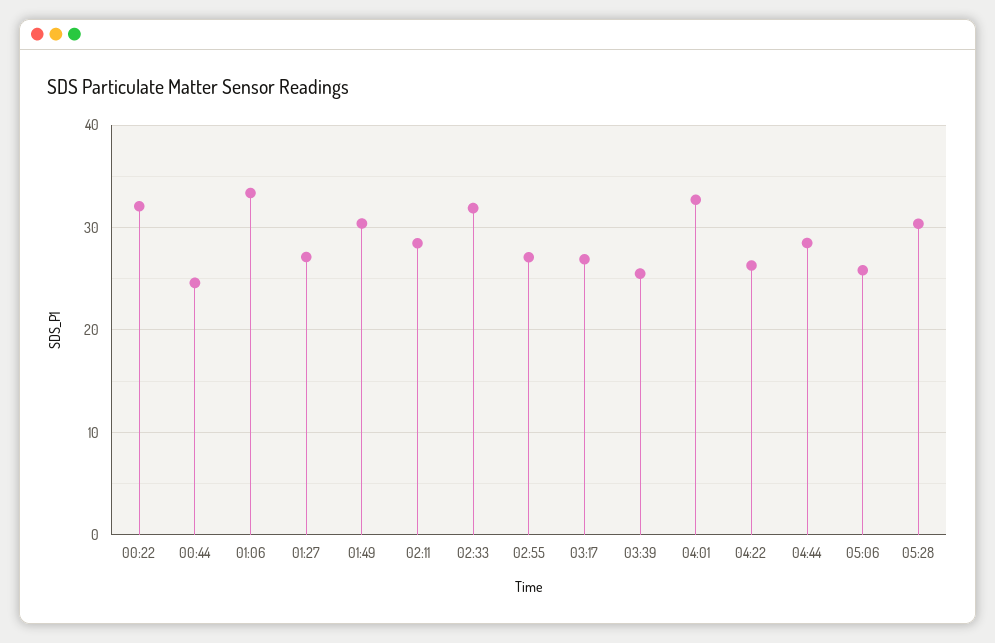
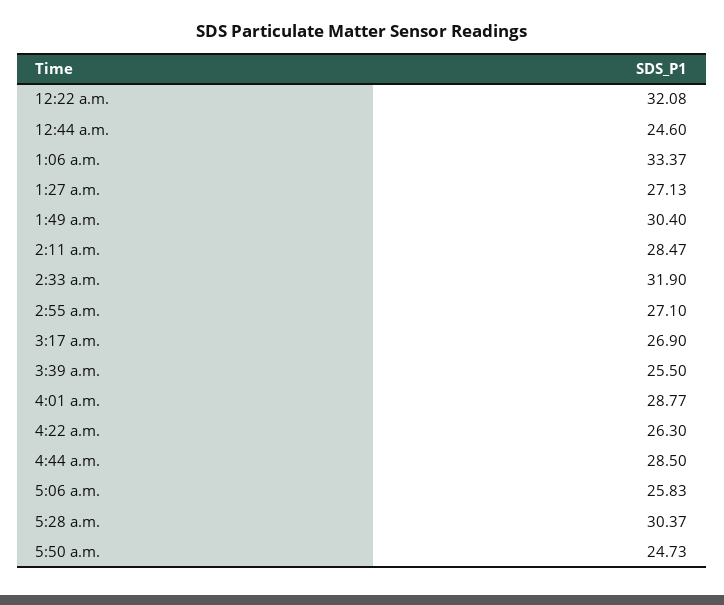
04:01: 33 -> 28.77
5:50 a.m.: none -> 24.73

